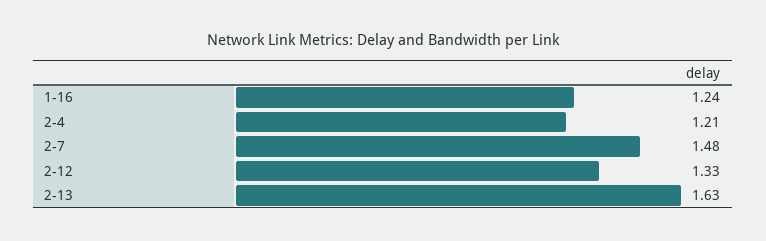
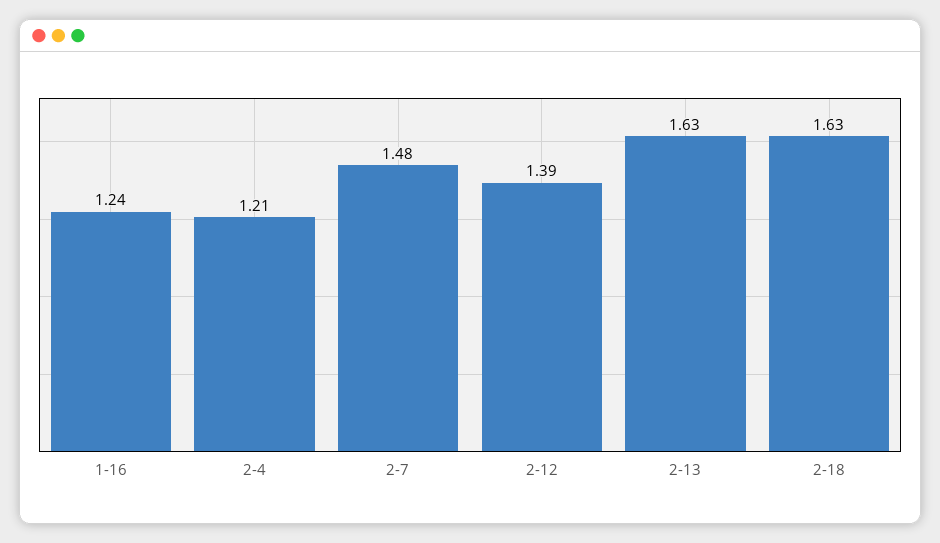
2-12: 1.33 -> 1.39
2-18: none -> 1.63

